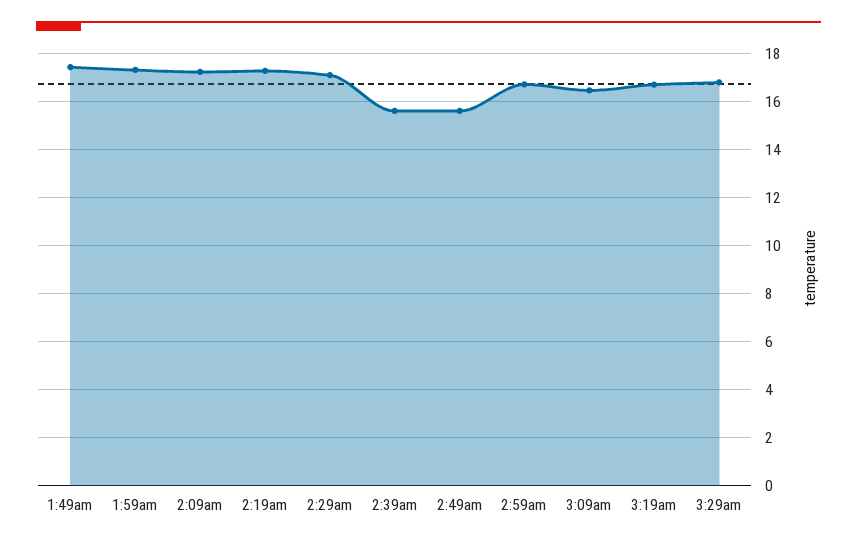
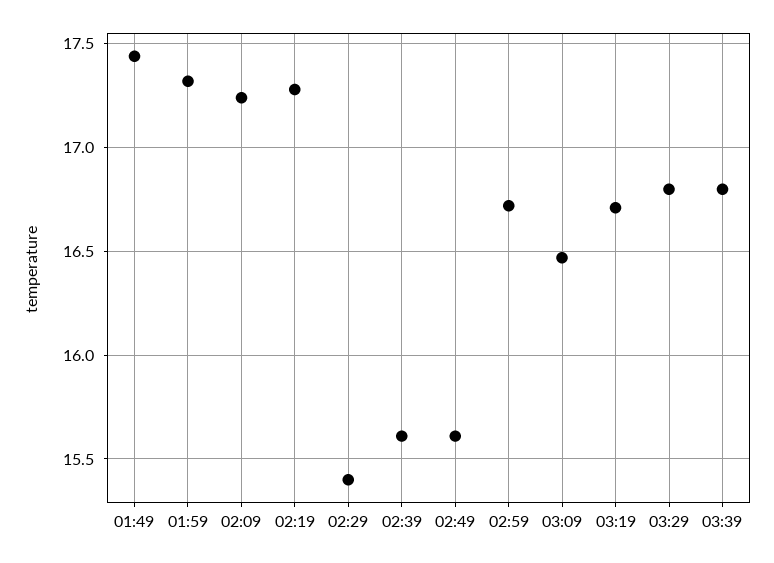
2:29am: 17 -> 15.4
03:39: none -> 16.8

